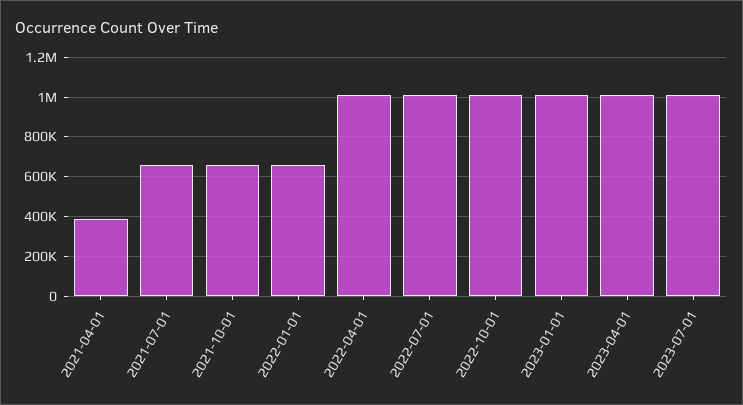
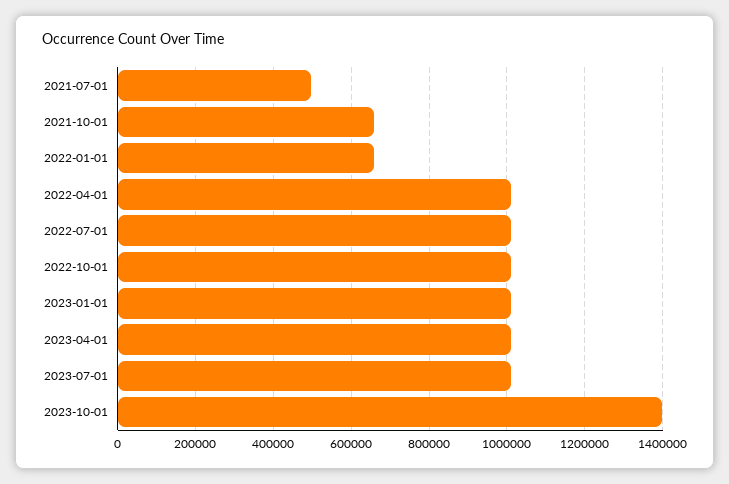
2021-04-01: 400000 -> none
2021-07-01: 650000 -> 500000
2023-10-01: none -> 1400000

